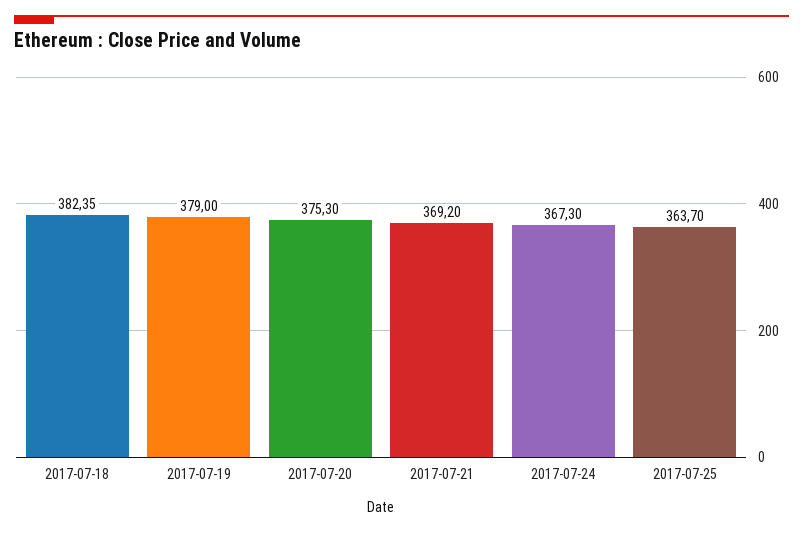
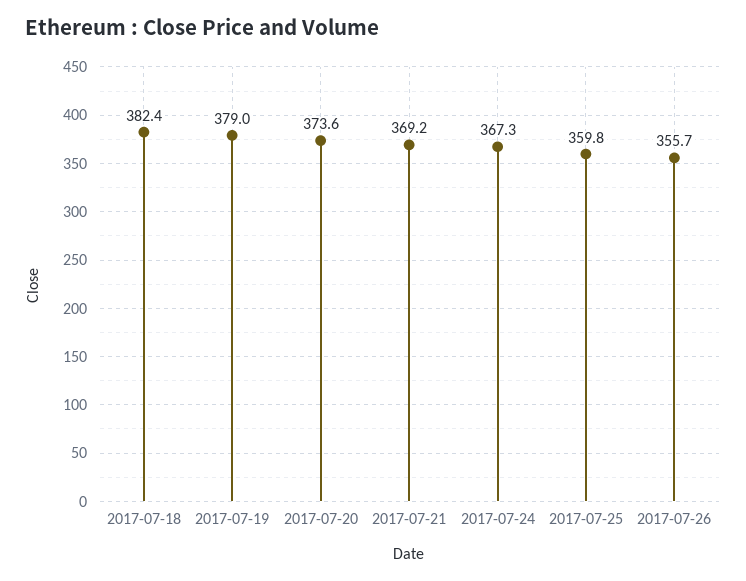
2017-07-20: 375.3 -> 373.6
2017-07-25: 363.7 -> 359.8
2017-07-26: none -> 355.7

